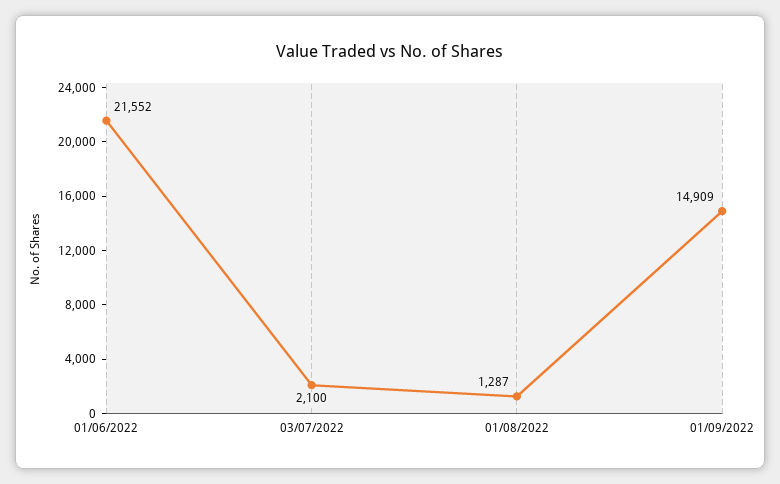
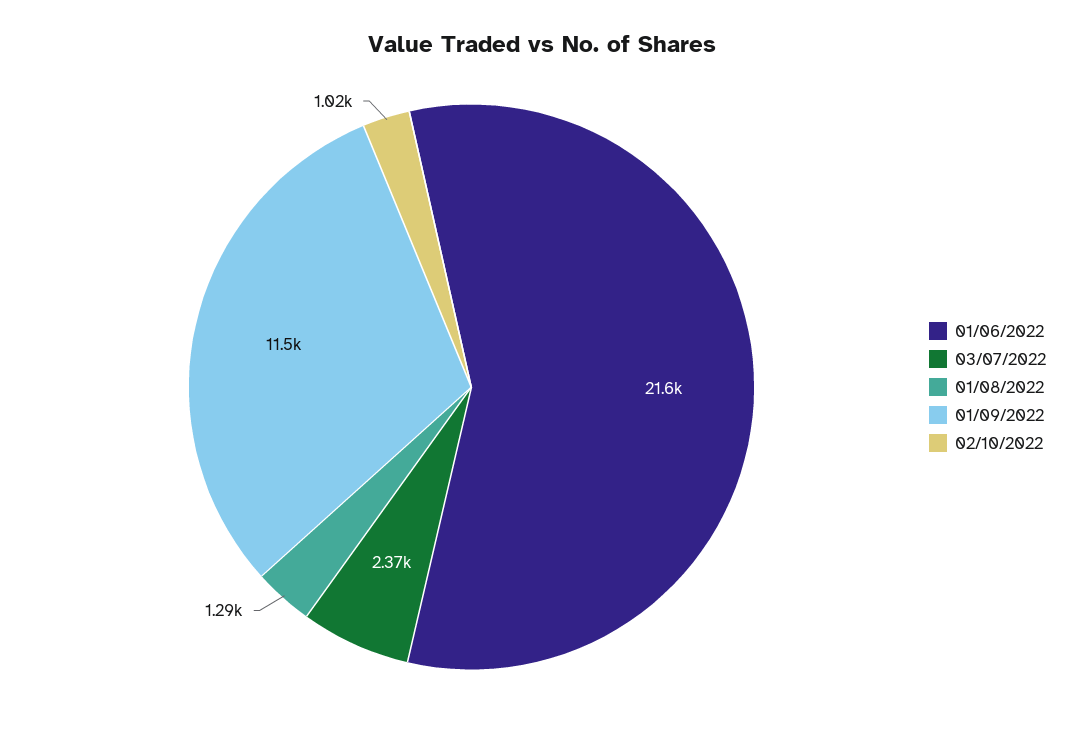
03/07/2022: 2100 -> 2370
01/09/2022: 14909 -> 11500
02/10/2022: none -> 1020

